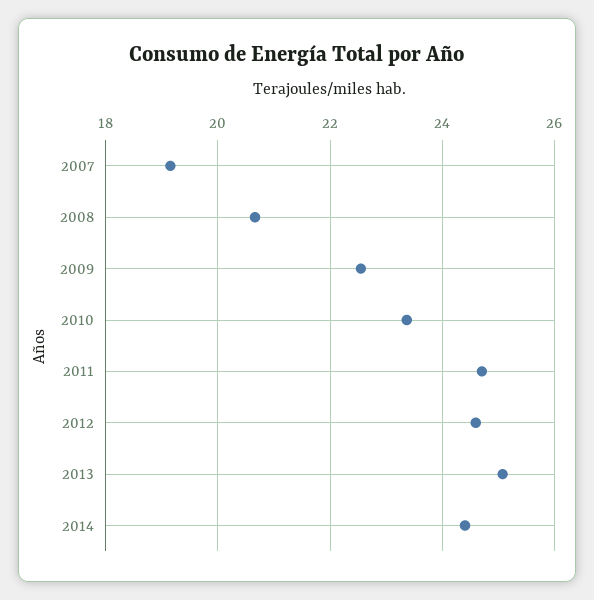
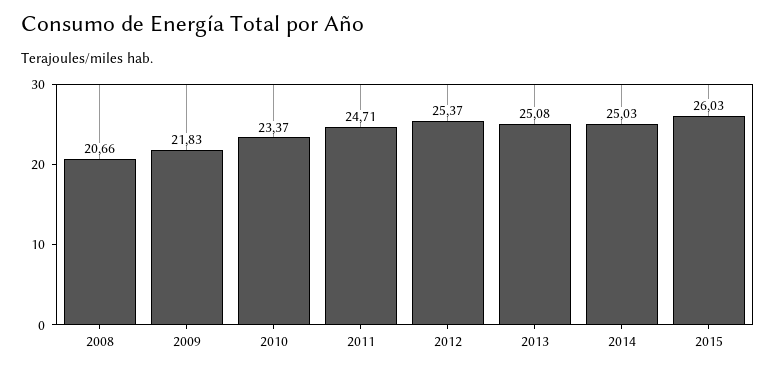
2007: 19.2 -> none
2009: 22.6 -> 21.83
2012: 24.6 -> 25.37
2014: 24.4 -> 25.03
2015: none -> 26.03

